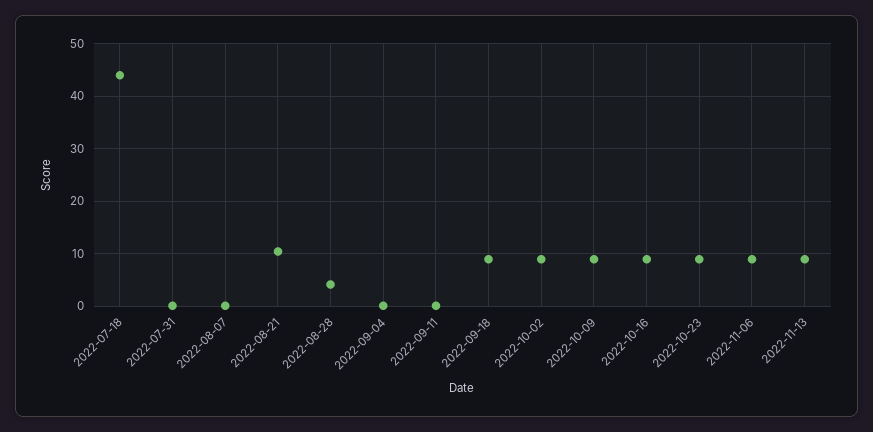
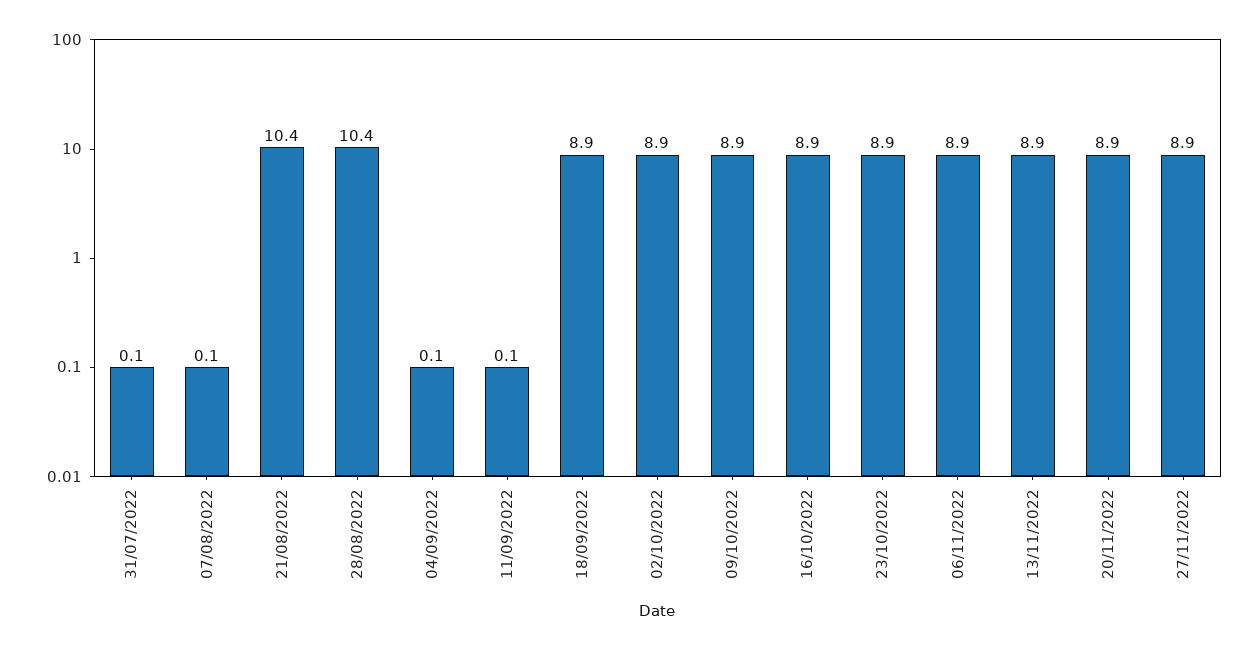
2022-07-18: 44 -> none
2022-08-28: 4 -> 10.4
20/11/2022: none -> 8.9
27/11/2022: none -> 8.9

